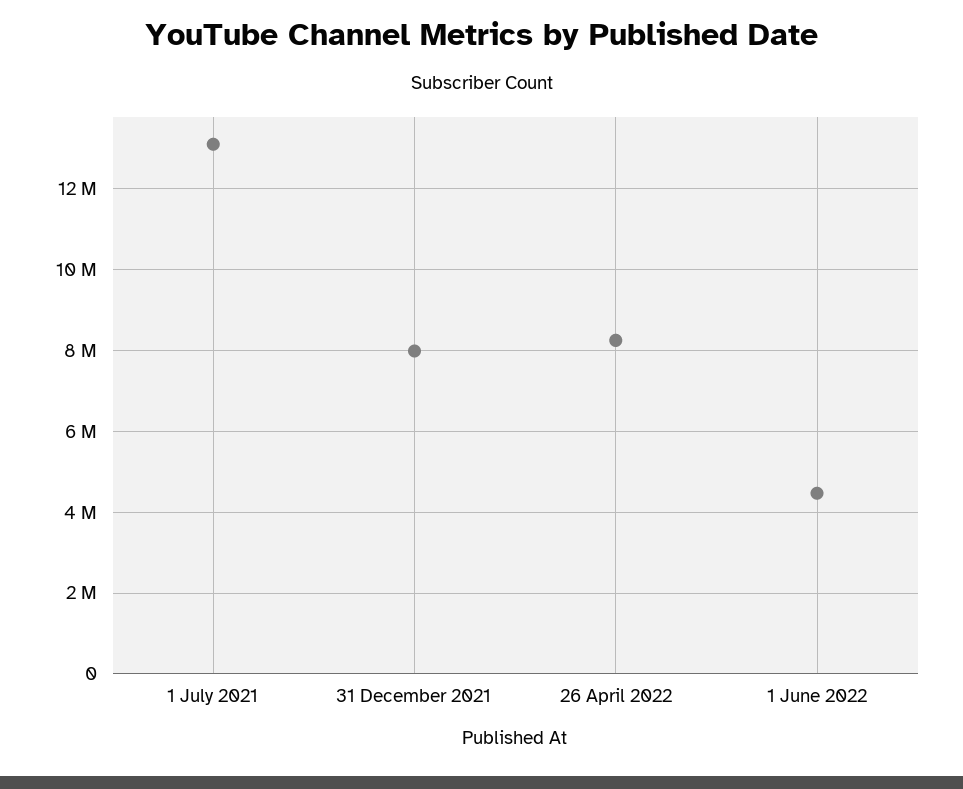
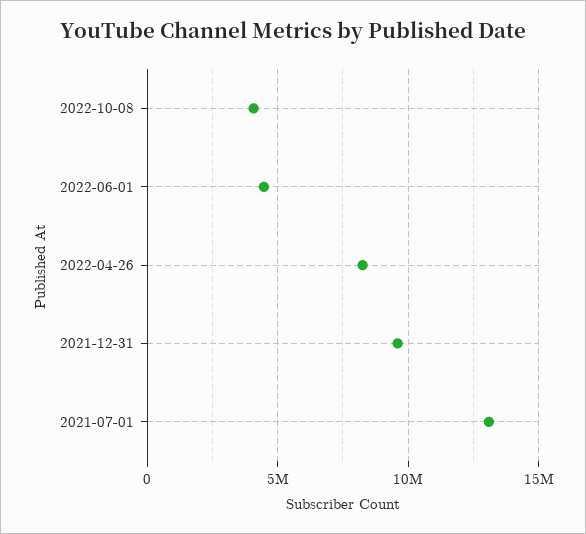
31 December 2021: 8000000 -> 9500000
2022-10-08: none -> 4000000

